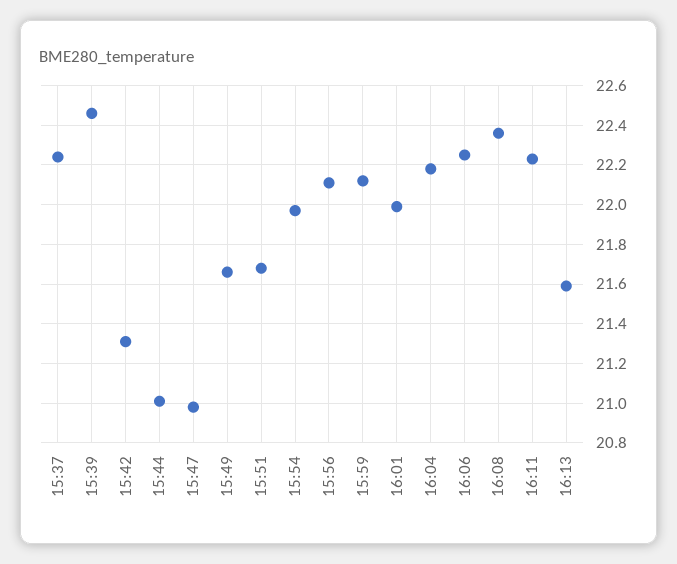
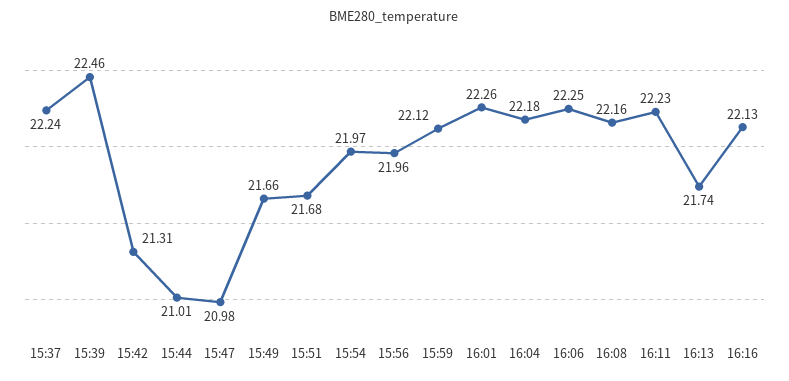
15:56: 22.1 -> 21.96
16:01: 22 -> 22.26
16:08: 22.35 -> 22.16
16:13: 21.6 -> 21.74
16:16: none -> 22.13

